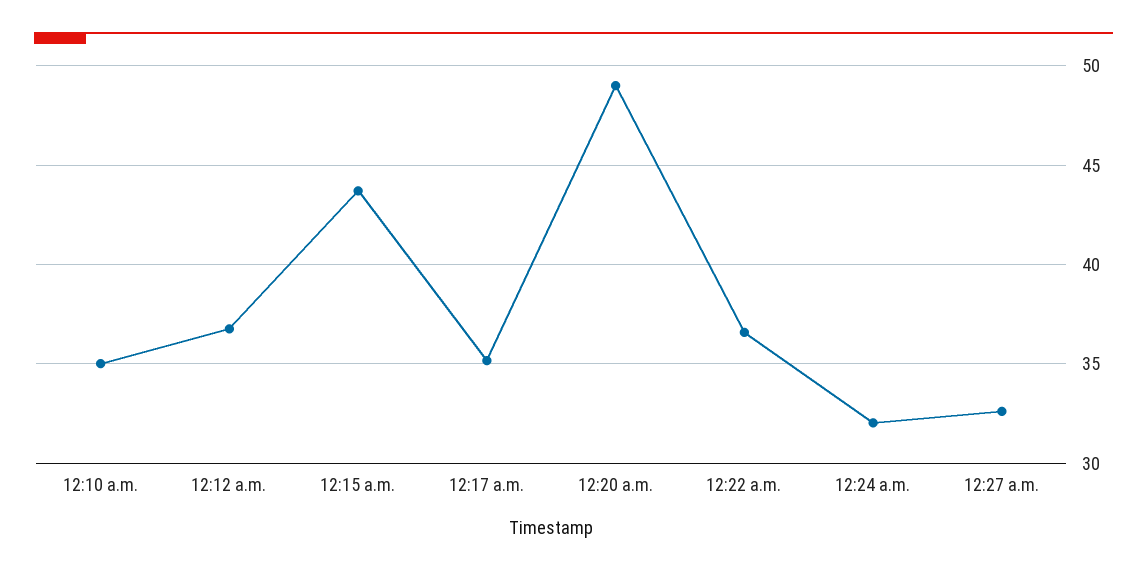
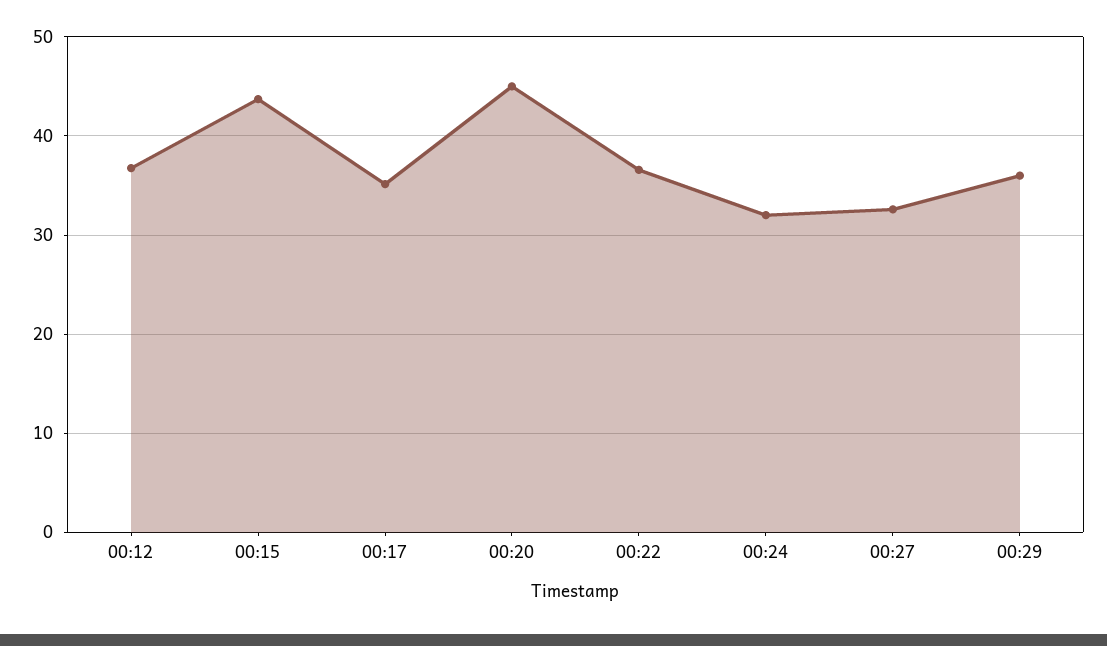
12:10 a.m.: 35 -> none
12:20 a.m.: 49 -> 45
00:29: none -> 36

